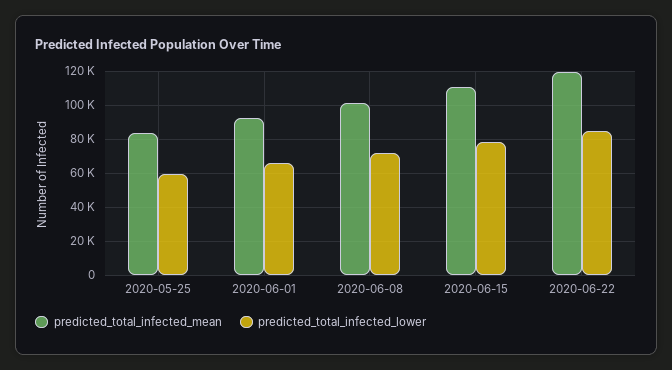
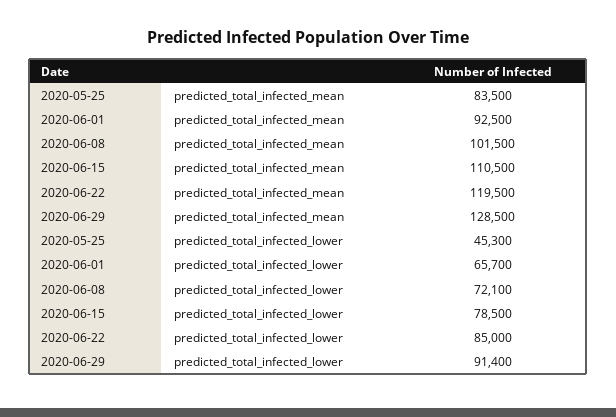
predicted_total_infected_lower, 2020-05-25: 60000 -> 45300
predicted_total_infected_mean, 2020-06-29: none -> 128500
predicted_total_infected_lower, 2020-06-29: none -> 91400

